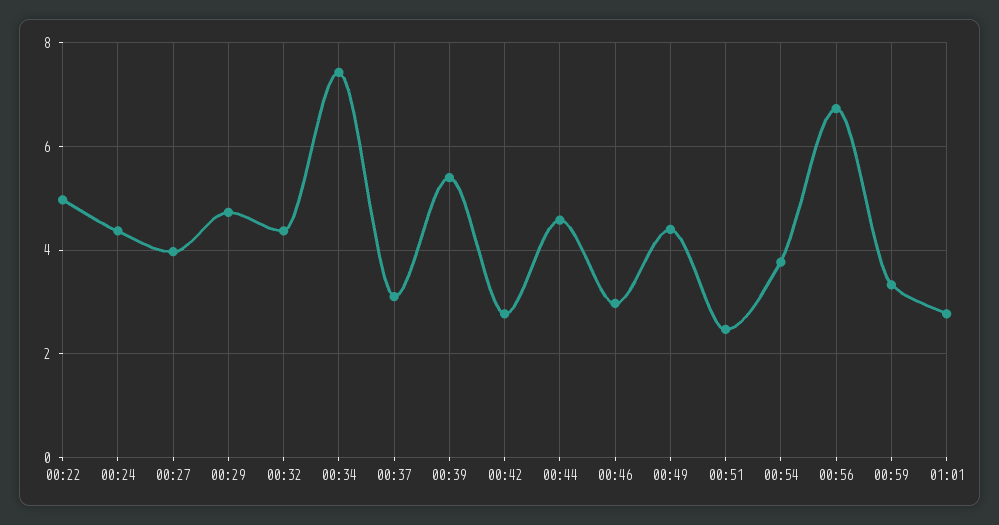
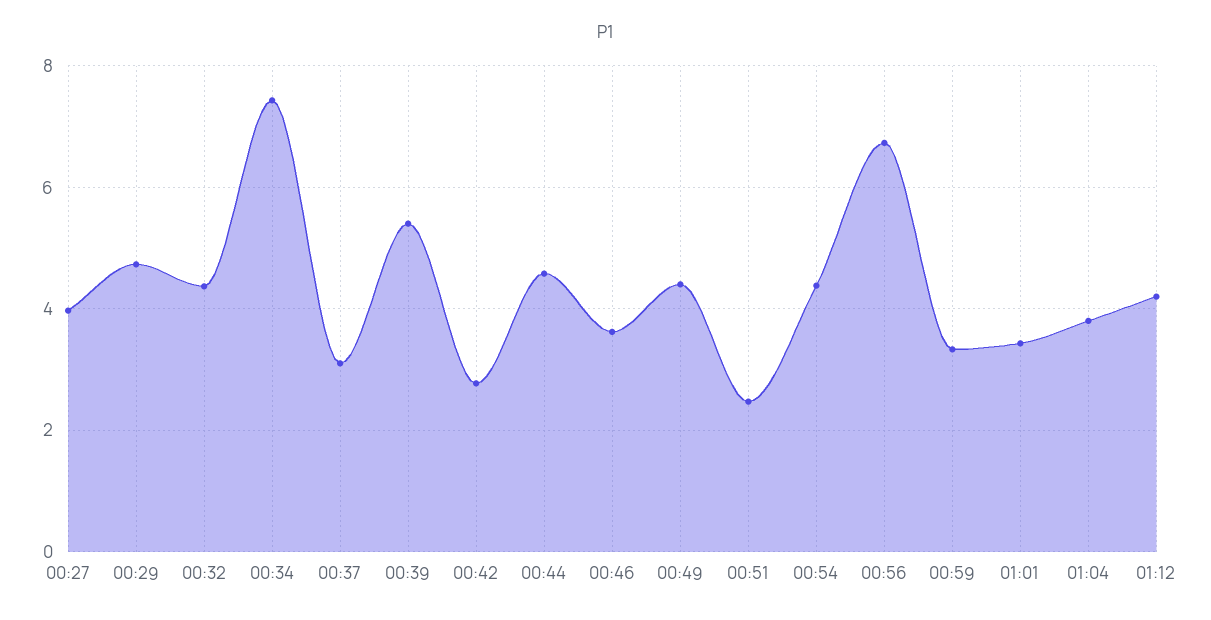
00:22: 5 -> none
00:24: 4.4 -> none
00:46: 3 -> 3.6
00:54: 3.8 -> 4.4
01:01: 2.8 -> 3.4
01:04: none -> 3.8
01:12: none -> 4.2

